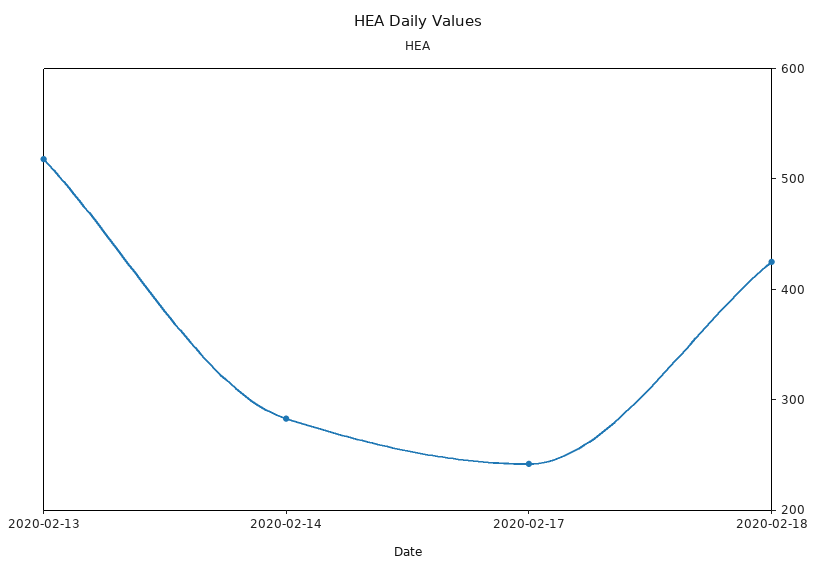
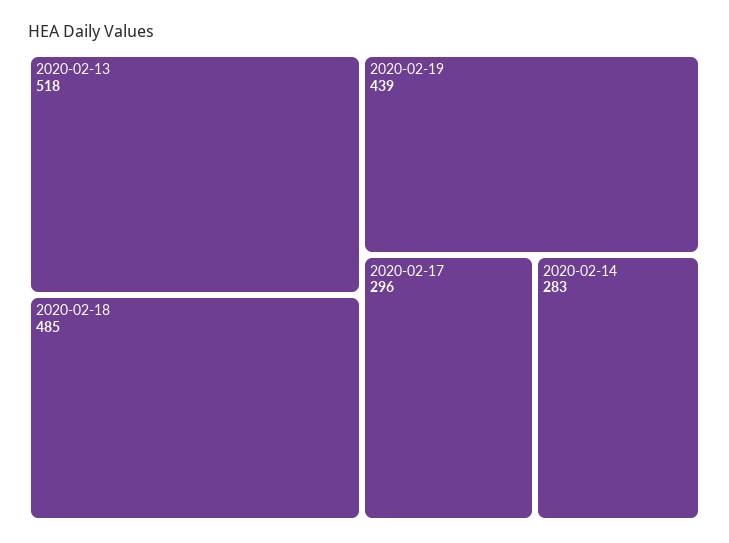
2020-02-17: 240 -> 296
2020-02-18: 420 -> 485
2020-02-19: none -> 439

